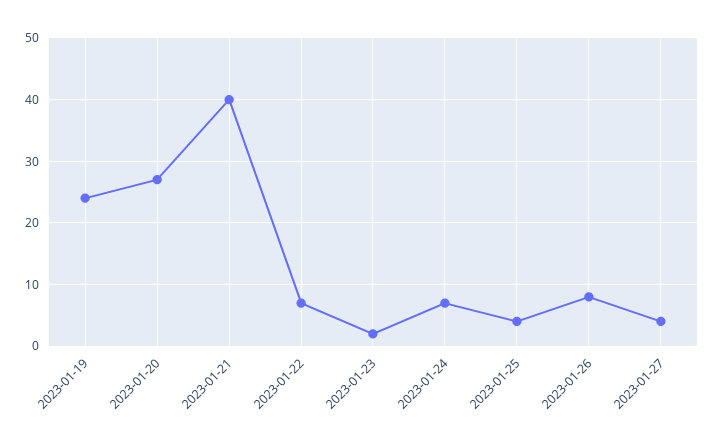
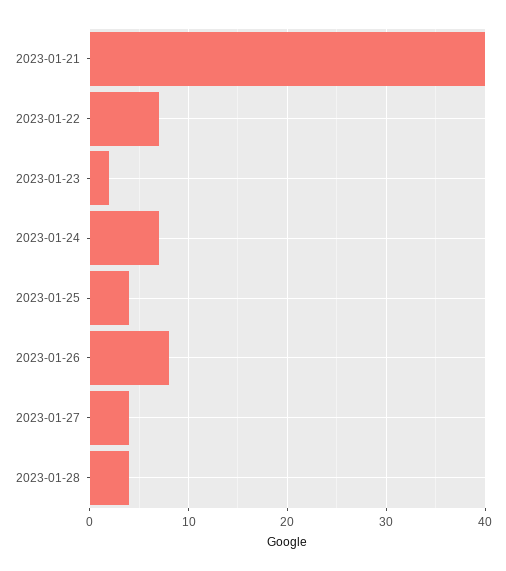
2023-01-19: 24 -> none
2023-01-20: 27 -> none
2023-01-28: none -> 4

